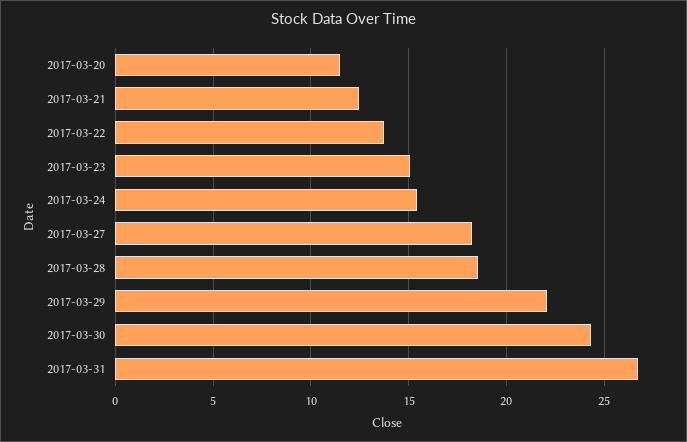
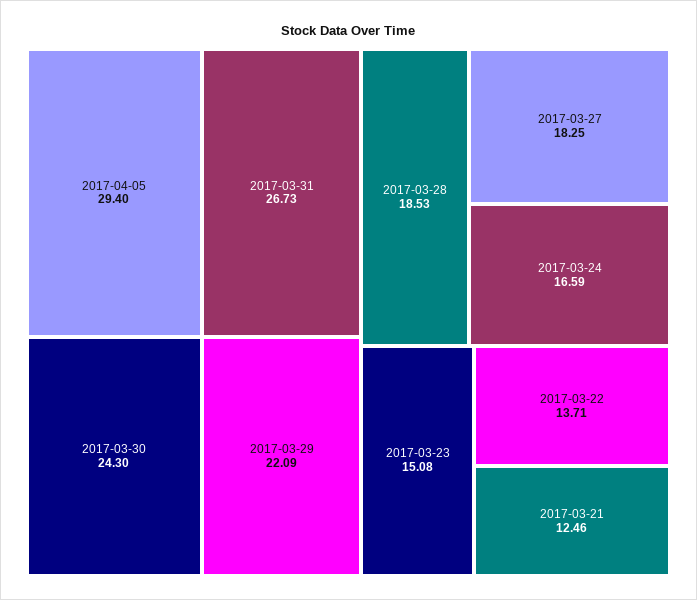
2017-03-20: 11.5 -> none
2017-03-24: 15.5 -> 16.59
2017-04-05: none -> 29.4

